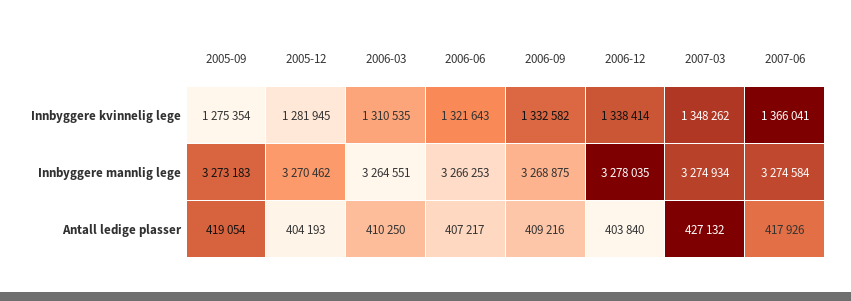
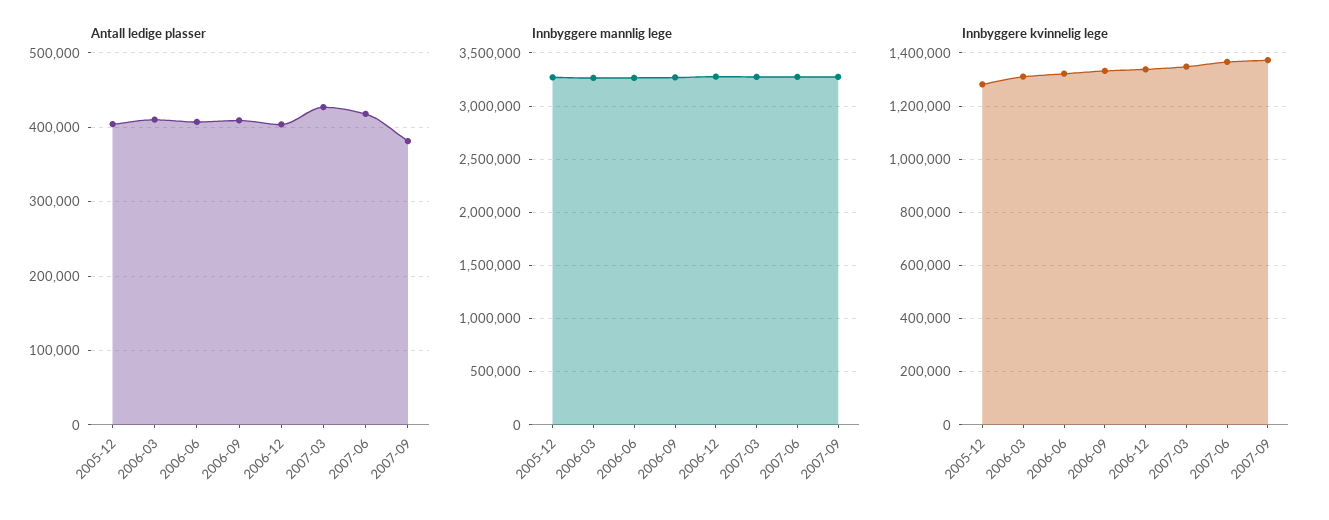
Innbyggere kvinnelig lege, 2005-09: 1275354 -> none
Innbyggere mannlig lege, 2005-09: 3273183 -> none
Antall ledige plasser, 2005-09: 419054 -> none
Antall ledige plasser, 2007-09: none -> 380000
Innbyggere mannlig lege, 2007-09: none -> 3300000
Innbyggere kvinnelig lege, 2007-09: none -> 1375000

